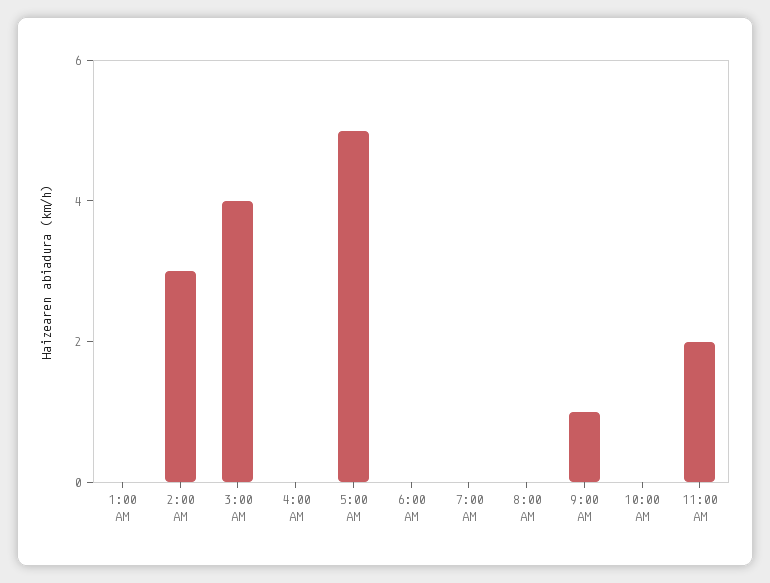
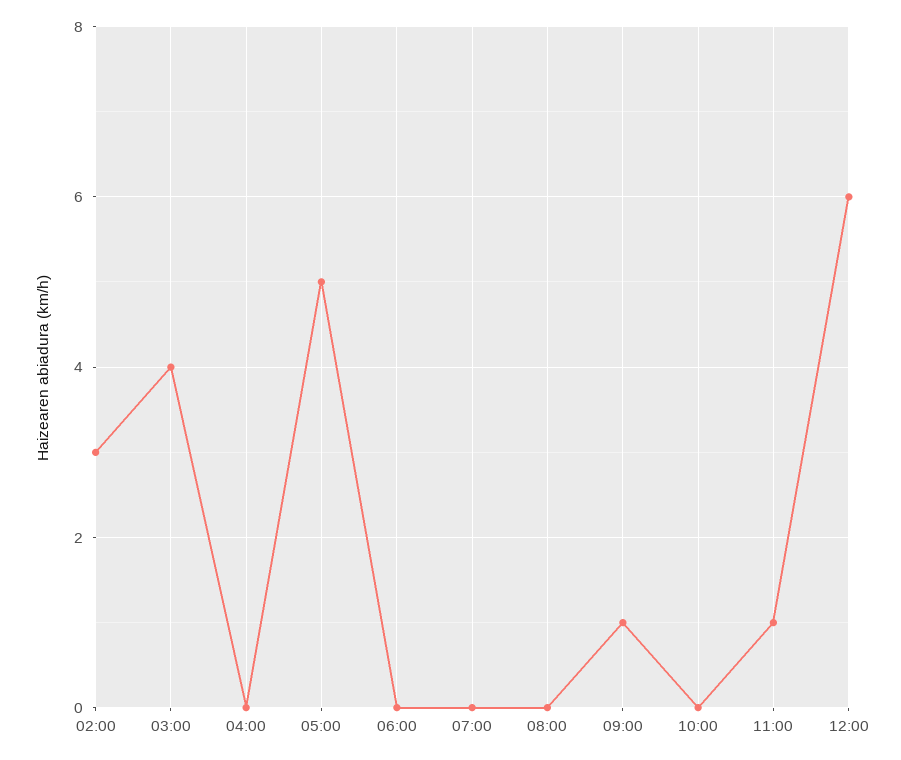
1:00 AM: 0 -> none
11:00 AM: 2 -> 1
12:00: none -> 6

